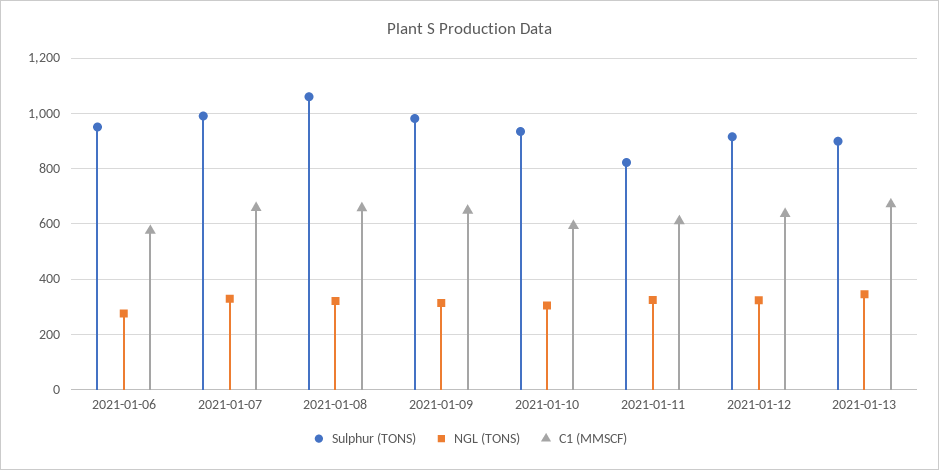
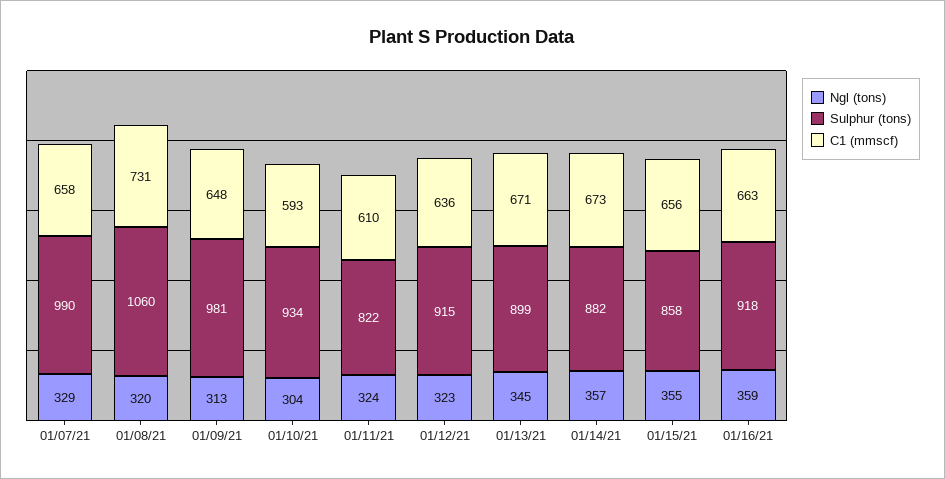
Sulphur (TONS), 2021-01-06: 950 -> none
NGL (TONS), 2021-01-06: 275 -> none
C1 (MMSCF), 2021-01-06: 575 -> none
C1 (MMSCF), 2021-01-08: 650 -> 731
NGL (TONS), 01/14/21: none -> 357
Sulphur (TONS), 01/14/21: none -> 882
C1 (MMSCF), 01/14/21: none -> 673
NGL (TONS), 01/15/21: none -> 355
Sulphur (TONS), 01/15/21: none -> 858
C1 (MMSCF), 01/15/21: none -> 656
NGL (TONS), 01/16/21: none -> 359
Sulphur (TONS), 01/16/21: none -> 918
C1 (MMSCF), 01/16/21: none -> 663

